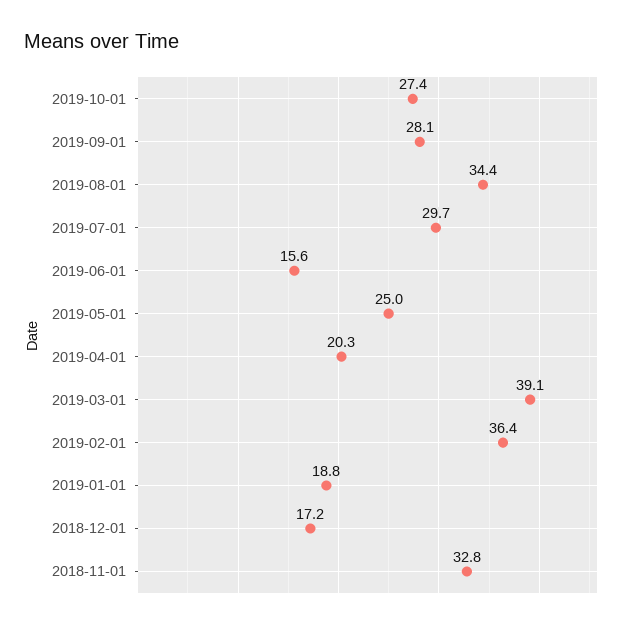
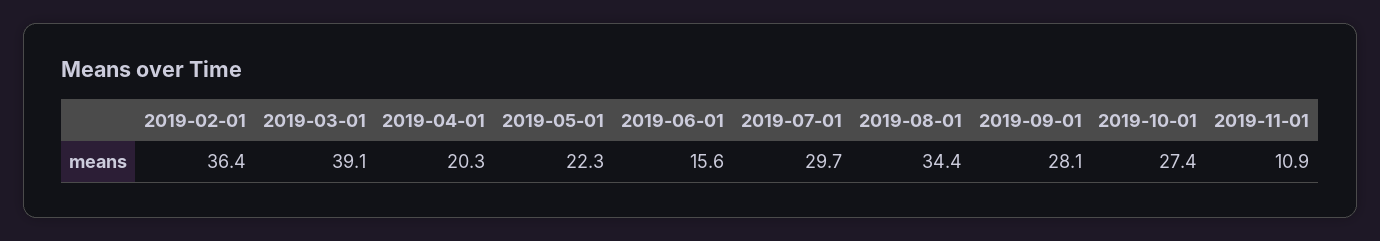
2019-05-01: 25 -> 22.3
2019-01-01: 18.8 -> none
2018-12-01: 17.2 -> none
2018-11-01: 32.8 -> none
2019-11-01: none -> 10.9

